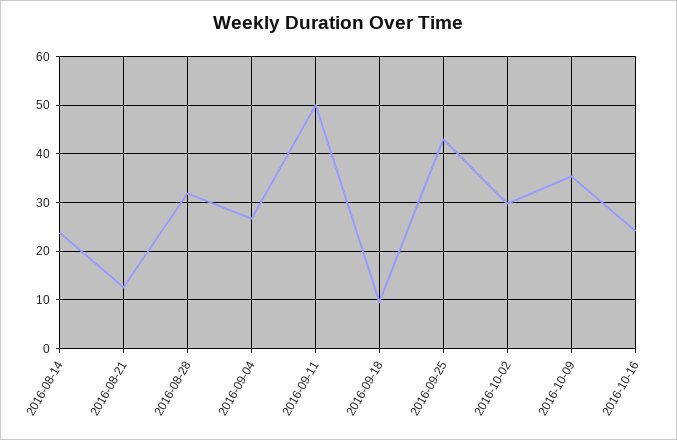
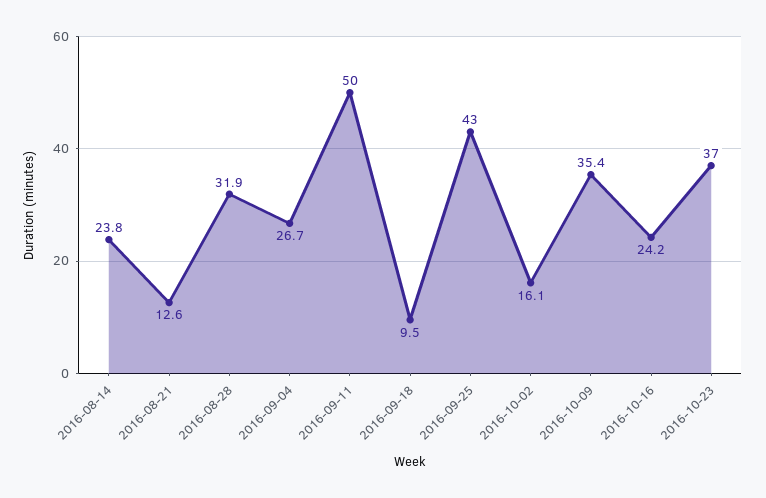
2016-10-02: 30 -> 16.1
2016-10-23: none -> 37

